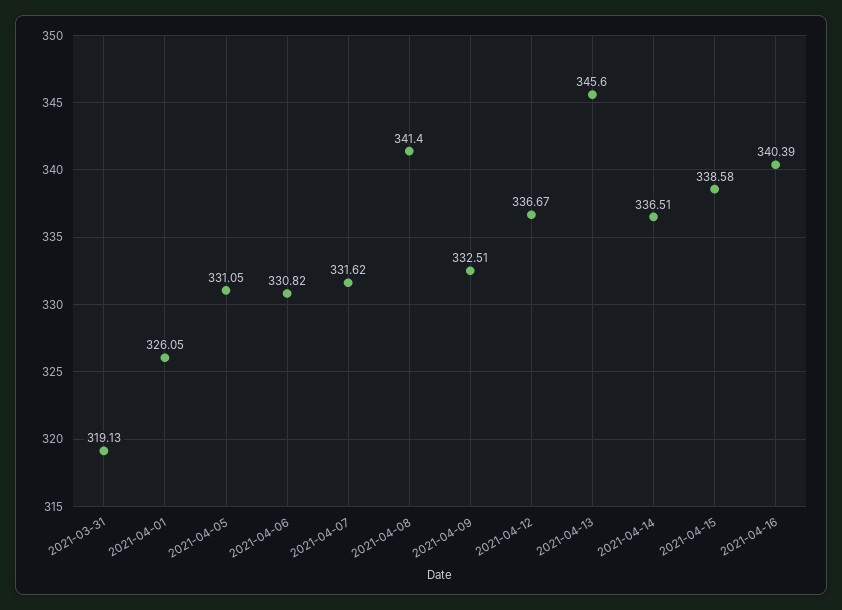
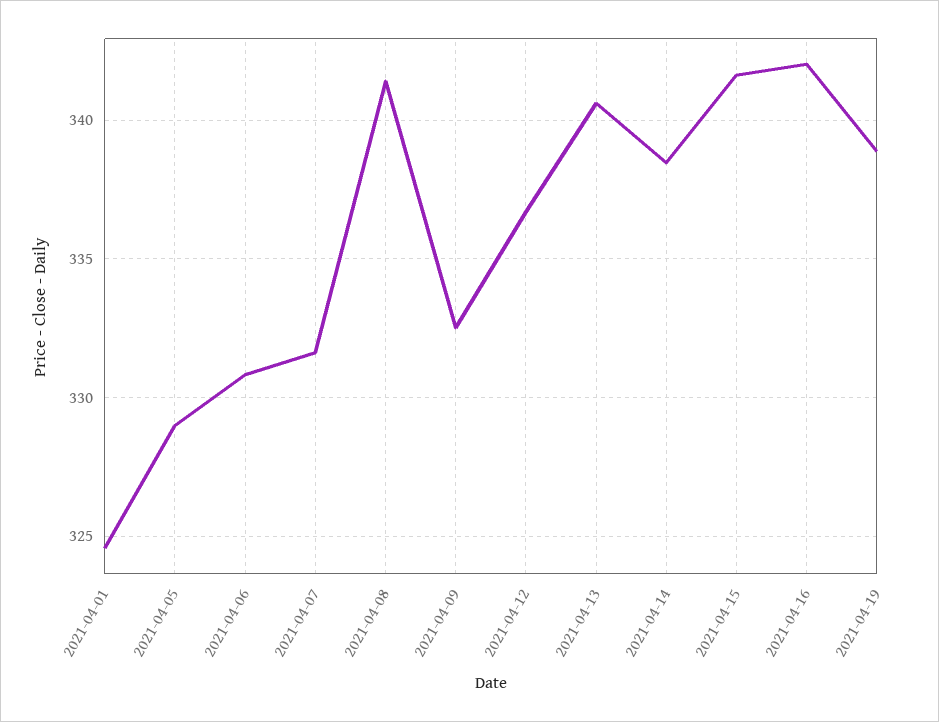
2021-03-31: 319.13 -> none
2021-04-01: 326.05 -> 324.5
2021-04-05: 331.05 -> 329
2021-04-13: 345.6 -> 340.5
2021-04-14: 336.51 -> 338.5
2021-04-15: 338.58 -> 341.5
2021-04-16: 340.39 -> 342
2021-04-19: none -> 339

